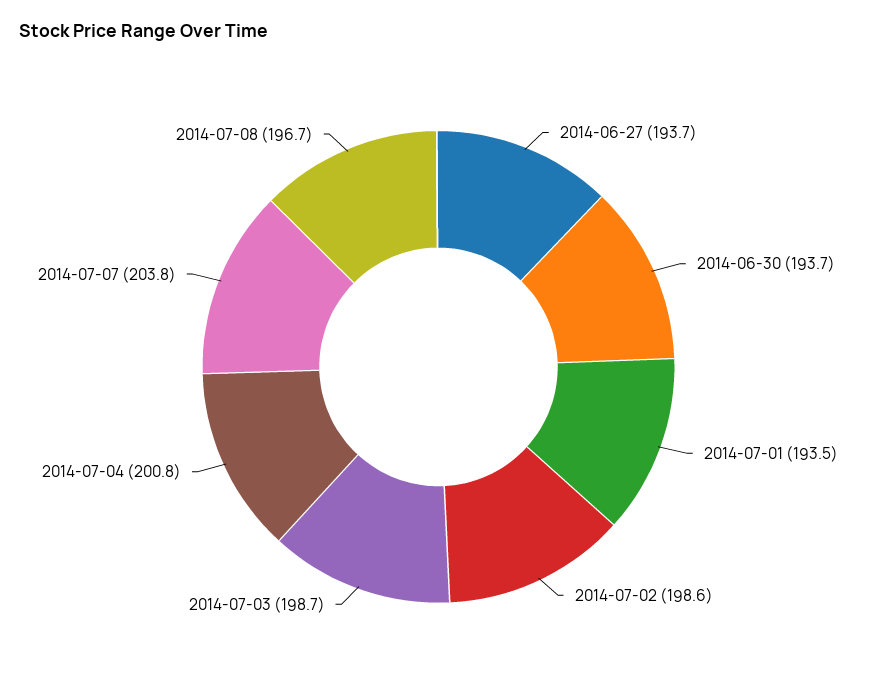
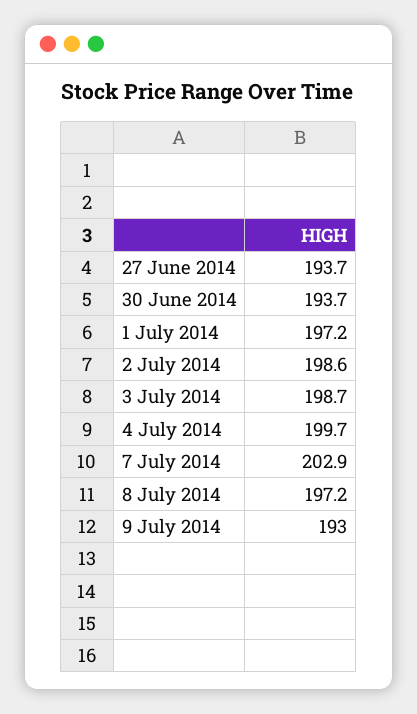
2014-07-01: 193.5 -> 197.2
2014-07-04: 200.8 -> 199.7
2014-07-07: 203.8 -> 202.9
2014-07-08: 196.7 -> 197.2
9 July 2014: none -> 193

